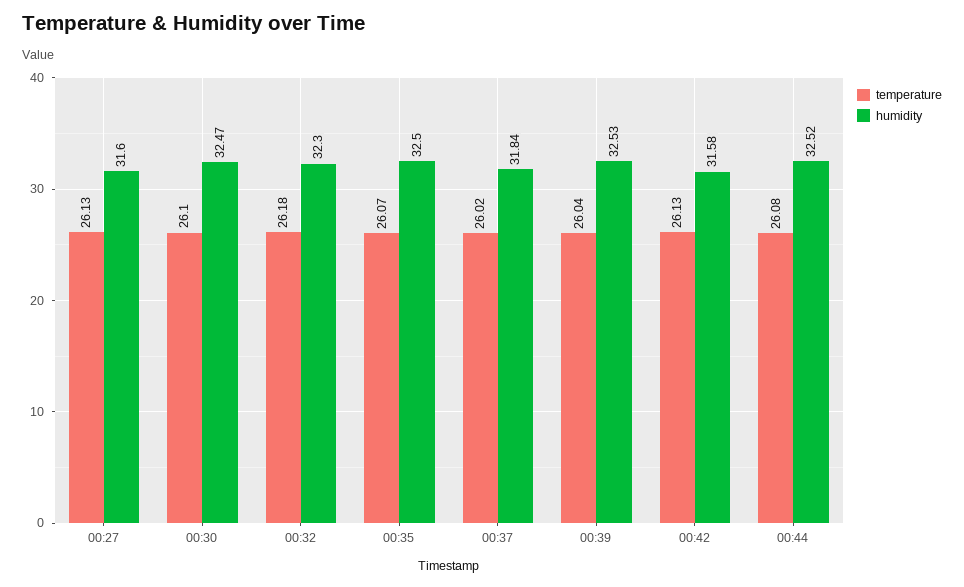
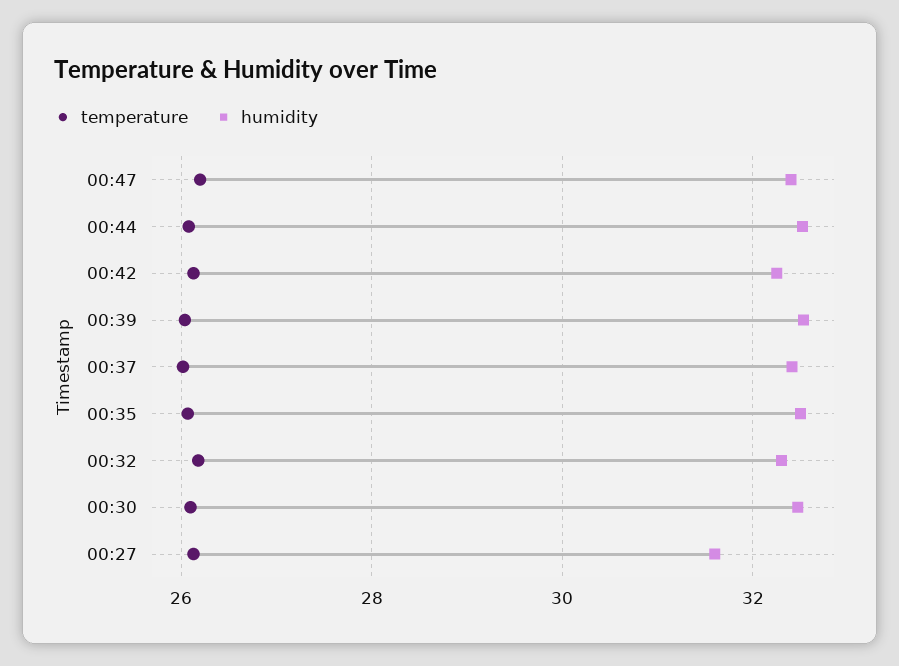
humidity, 00:37: 31.84 -> 32.4
humidity, 00:42: 31.58 -> 32.2
temperature, 00:47: none -> 26.2
humidity, 00:47: none -> 32.4

